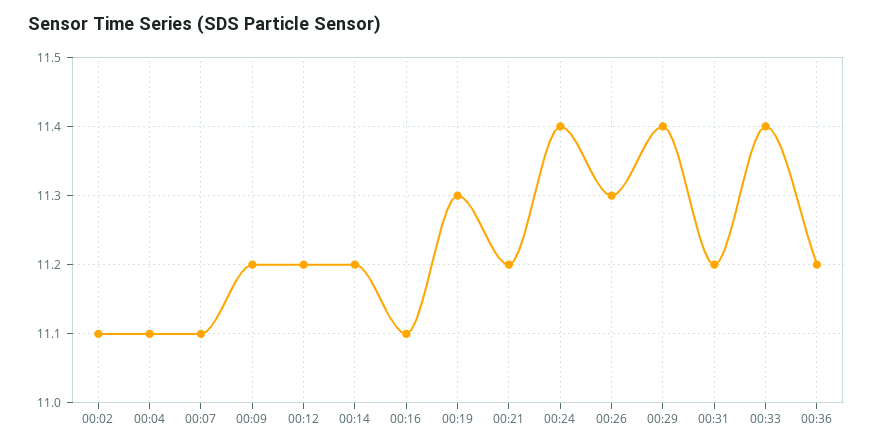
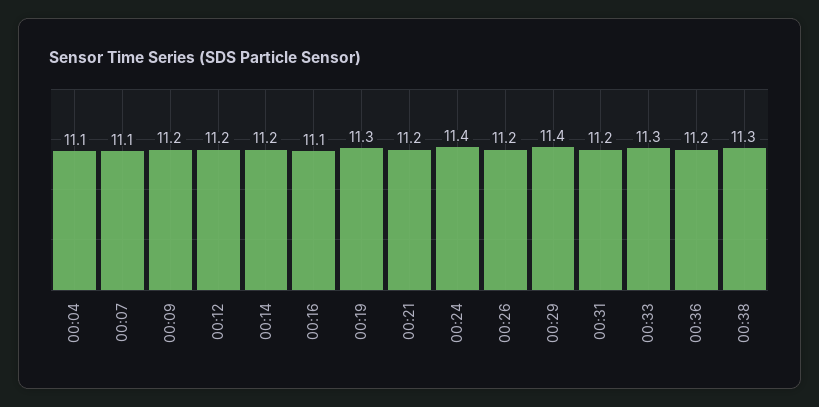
00:02: 11.1 -> none
00:26: 11.3 -> 11.2
00:33: 11.4 -> 11.3
00:38: none -> 11.3

